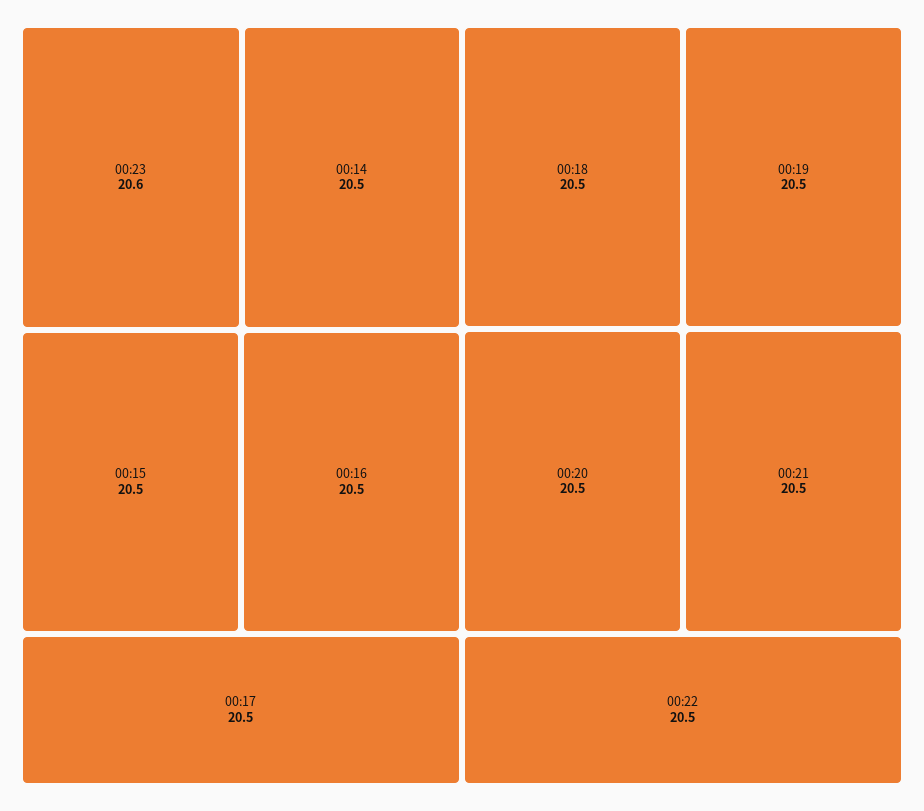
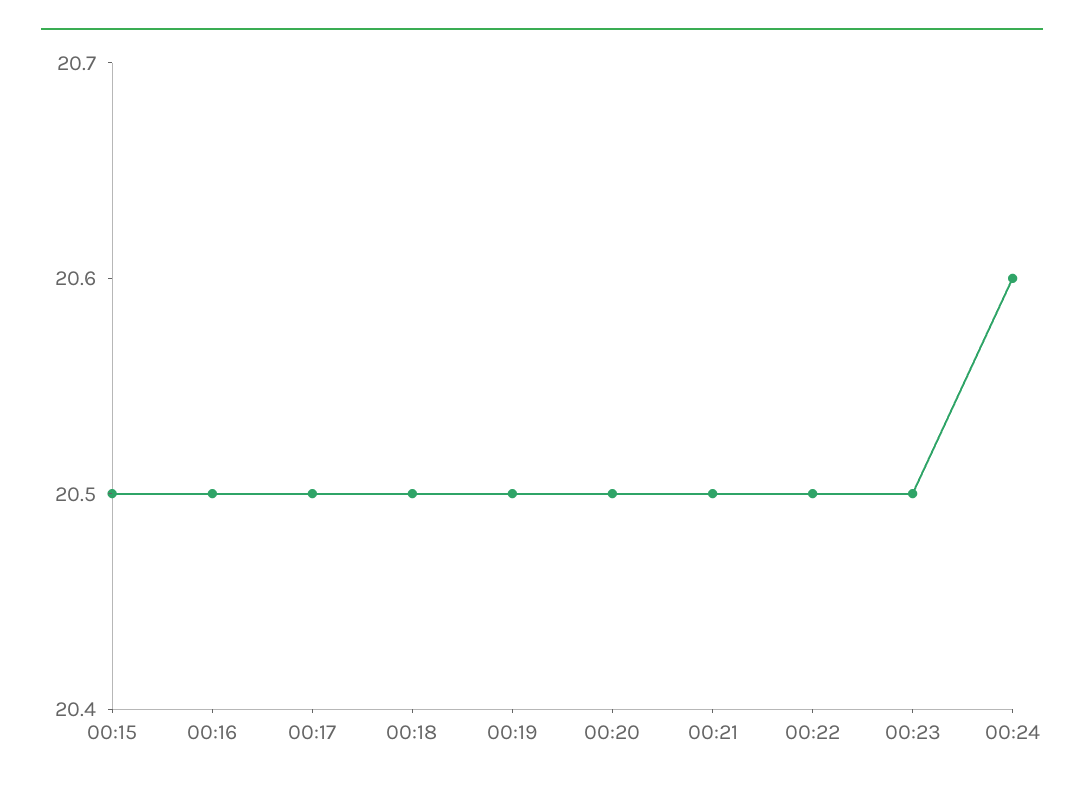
00:23: 20.6 -> 20.5
00:14: 20.5 -> none
00:24: none -> 20.6

